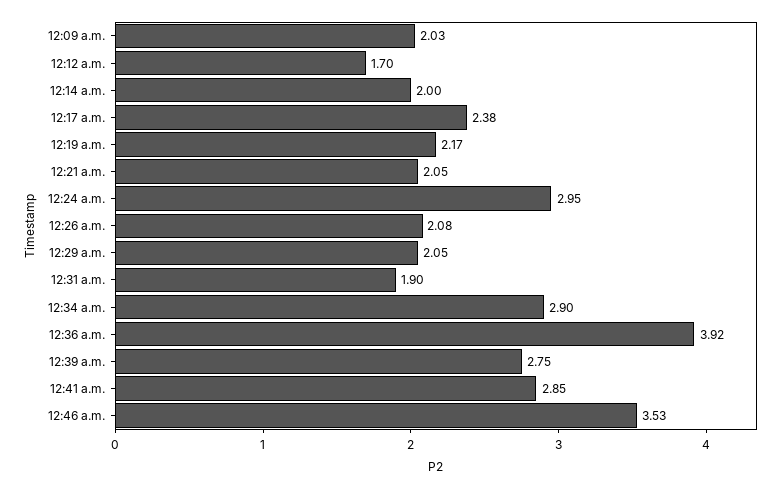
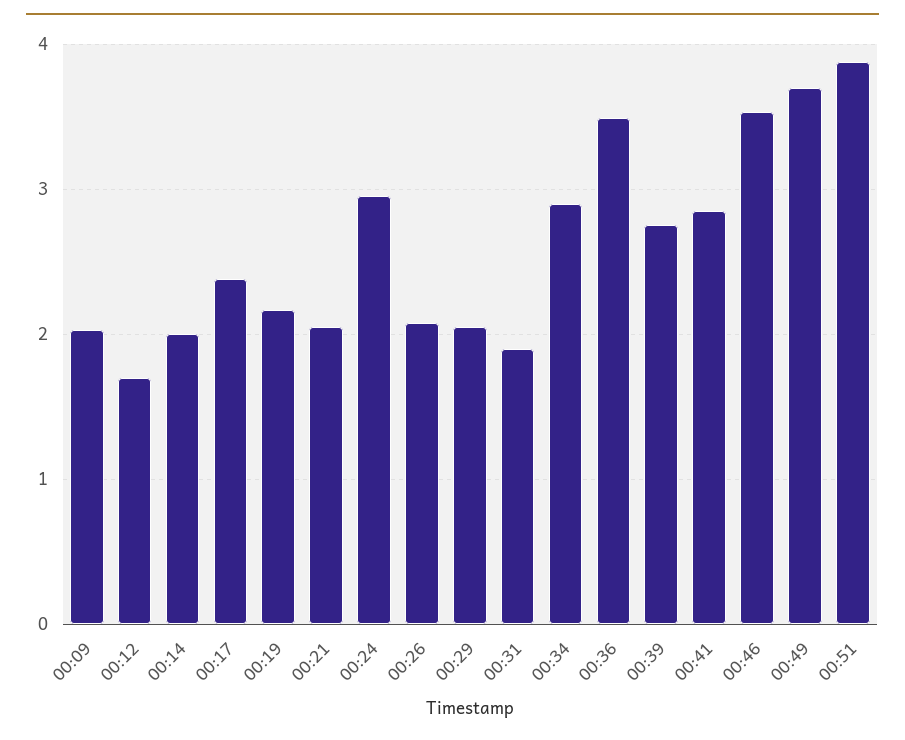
12:36 a.m.: 3.92 -> 3.5
00:49: none -> 3.7
00:51: none -> 3.9

